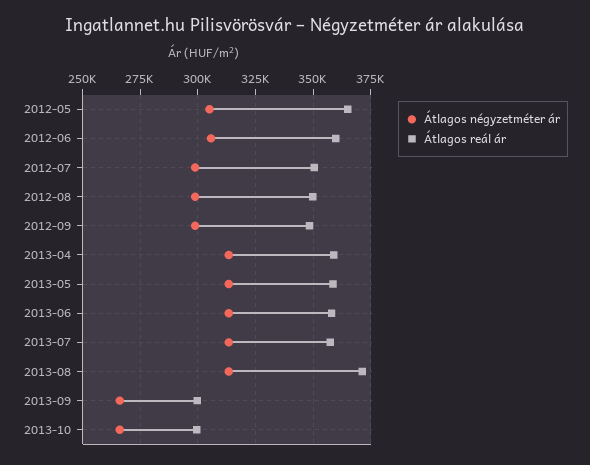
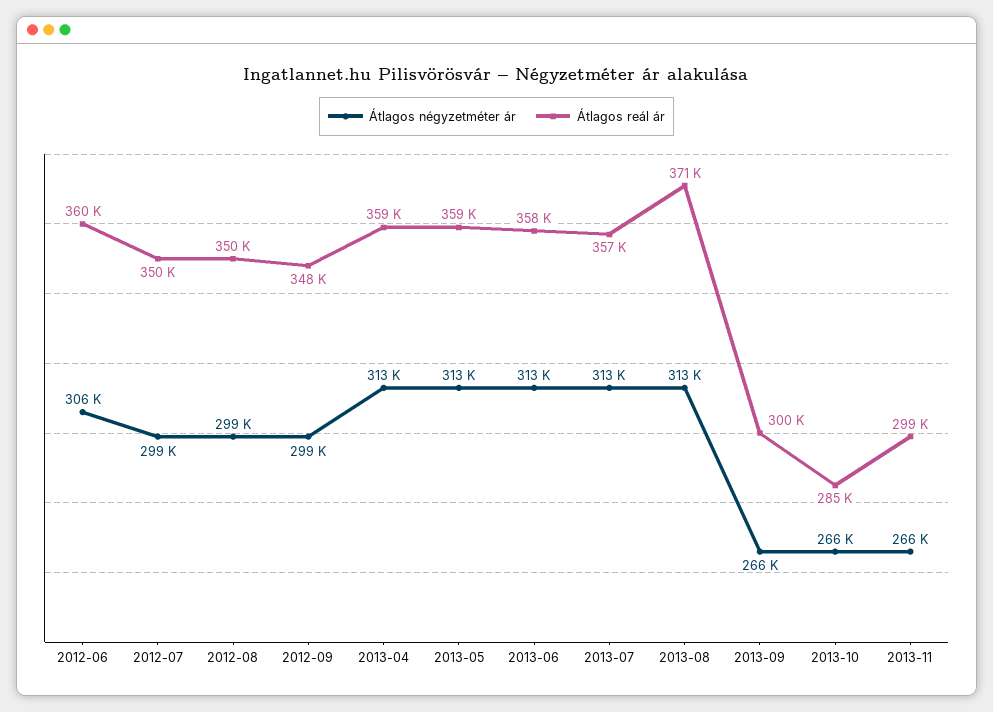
Átlagos négyzetméter ár, 2012-05: 305000 -> none
Átlagos reál ár, 2012-05: 365000 -> none
Átlagos reál ár, 2013-10: 300000 -> 285000
Átlagos négyzetméter ár, 2013-11: none -> 266000
Átlagos reál ár, 2013-11: none -> 299000

